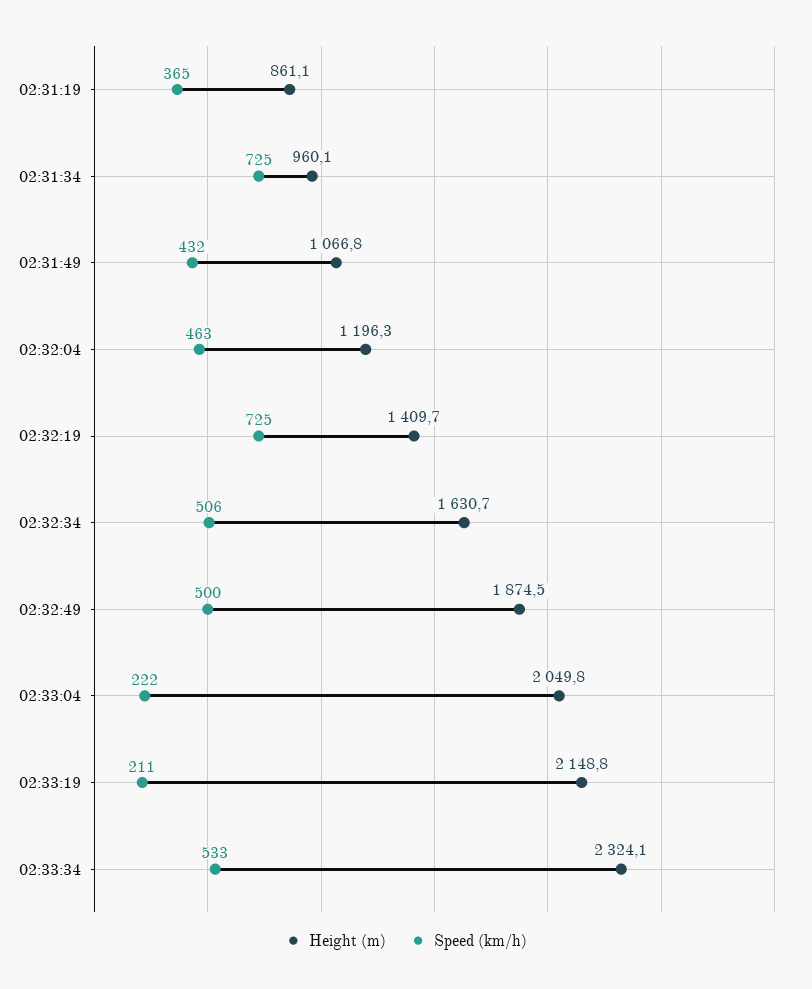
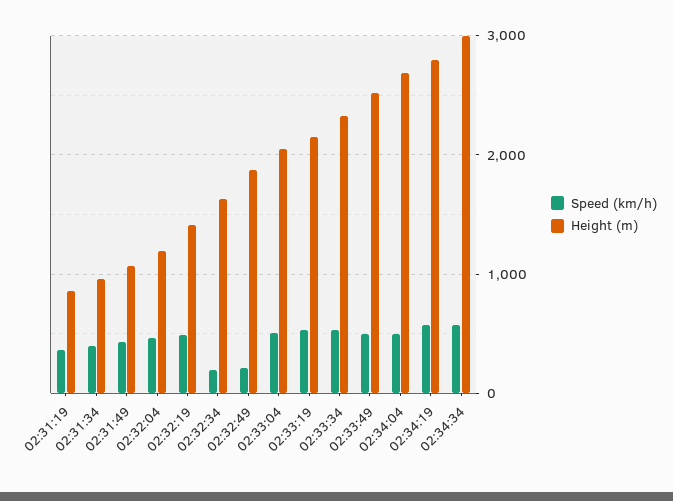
Speed (km/h), 02:31:34: 725 -> 400
Speed (km/h), 02:32:19: 725 -> 500
Speed (km/h), 02:32:34: 506 -> 200
Speed (km/h), 02:32:49: 500 -> 200
Speed (km/h), 02:33:04: 222 -> 500
Speed (km/h), 02:33:19: 211 -> 500
Speed (km/h), 02:33:49: none -> 500
Height (m), 02:33:49: none -> 2500
Speed (km/h), 02:34:04: none -> 500
Height (m), 02:34:04: none -> 2700
Speed (km/h), 02:34:19: none -> 600
Height (m), 02:34:19: none -> 2800
Speed (km/h), 02:34:34: none -> 600
Height (m), 02:34:34: none -> 3000

